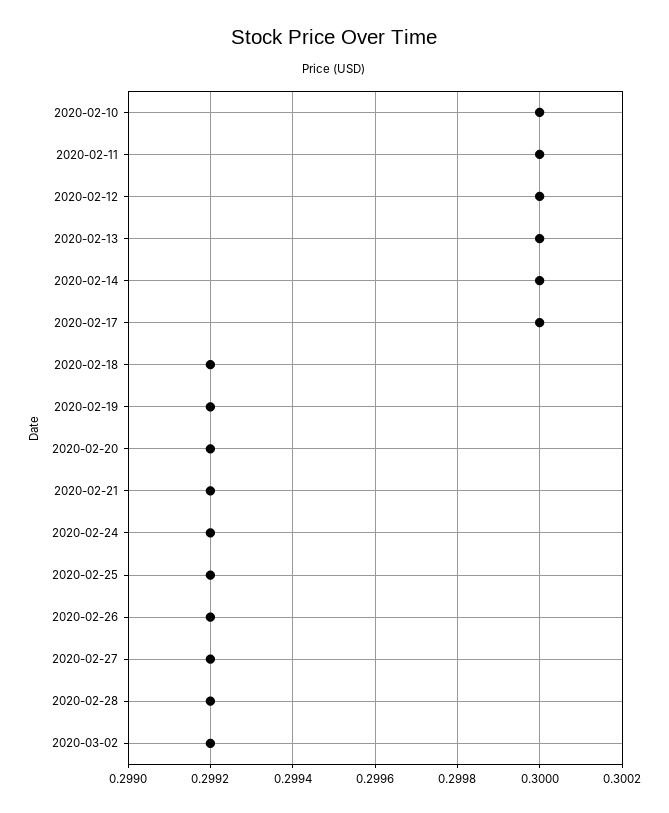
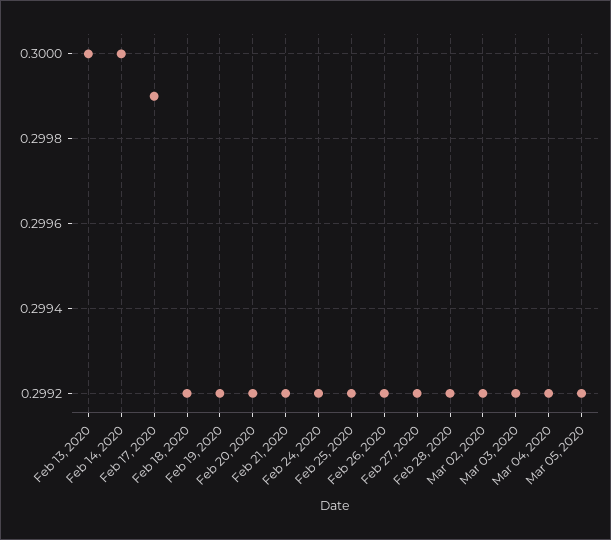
2020-02-10: 0.3 -> none
2020-02-11: 0.3 -> none
2020-02-12: 0.3 -> none
2020-02-17: 0.3 -> 0.2999
Mar 03, 2020: none -> 0.2992
Mar 04, 2020: none -> 0.2992
Mar 05, 2020: none -> 0.2992

